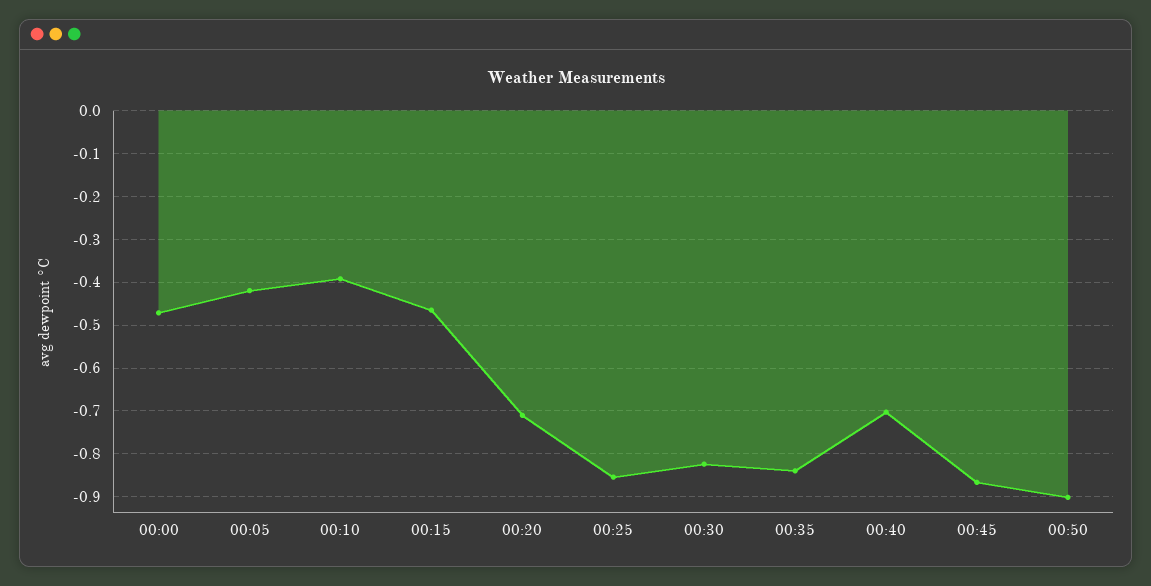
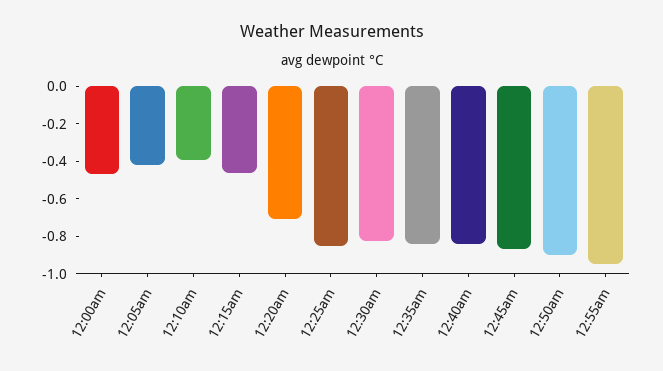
00:40: -0.7 -> -0.85
12:55am: none -> -0.95

